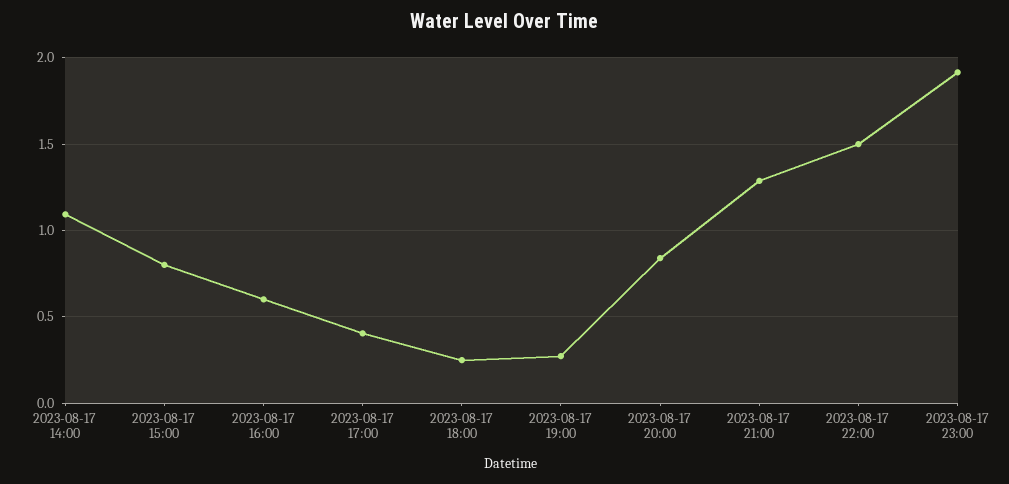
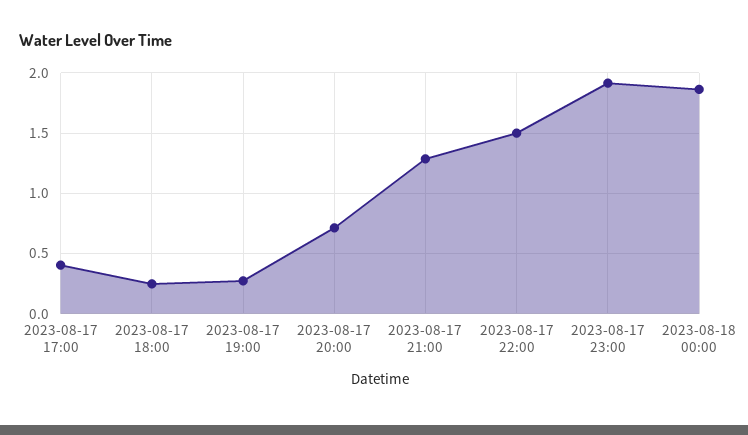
2023-08-17 14:00: 1.1 -> none
2023-08-17 15:00: 0.8 -> none
2023-08-17 16:00: 0.6 -> none
2023-08-17 20:00: 0.85 -> 0.7
2023-08-18 00:00: none -> 1.85

